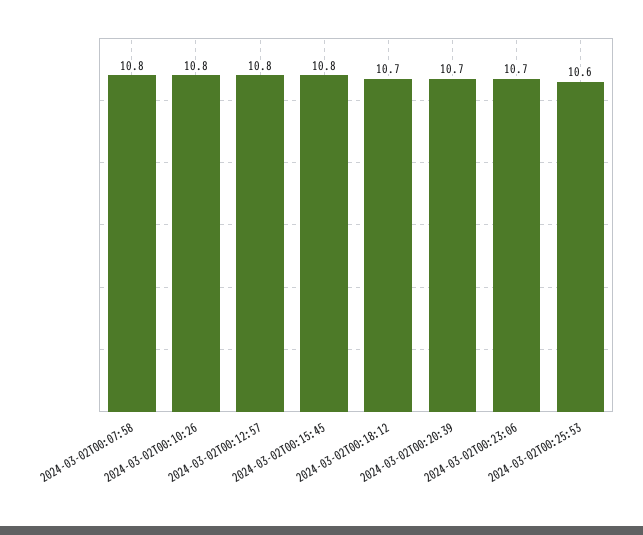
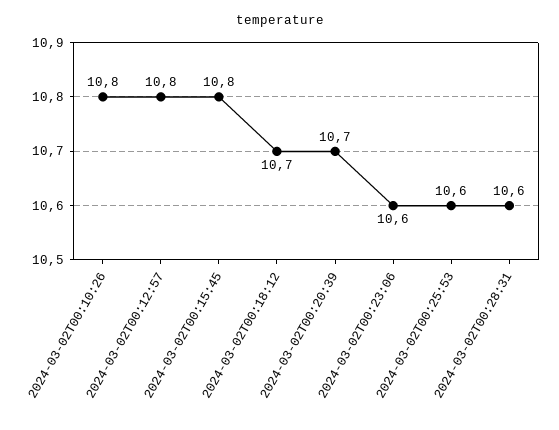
2024-03-02T00:07:58: 10.8 -> none
2024-03-02T00:23:06: 10.7 -> 10.6
2024-03-02T00:28:31: none -> 10.6

